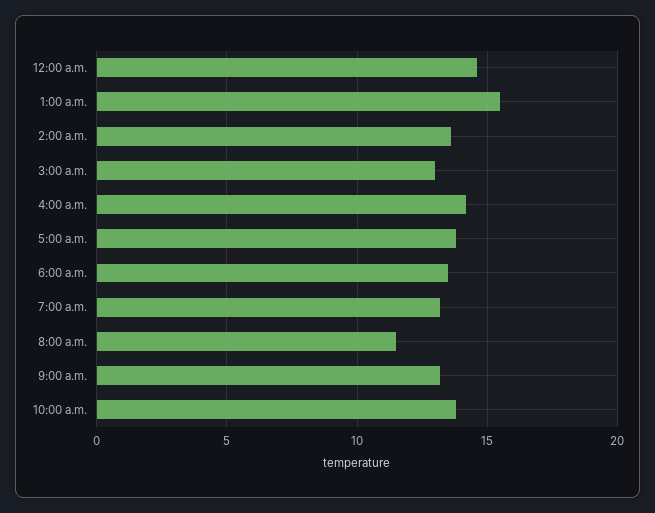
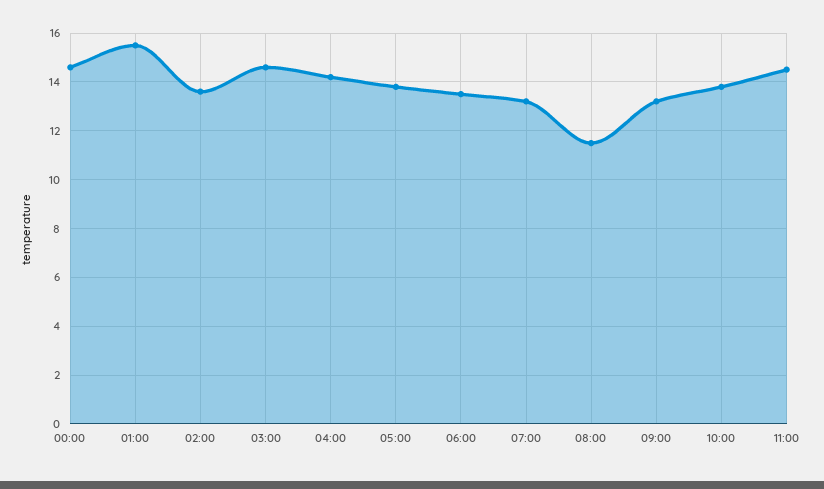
3:00 a.m.: 13 -> 14.5
11:00: none -> 14.5

